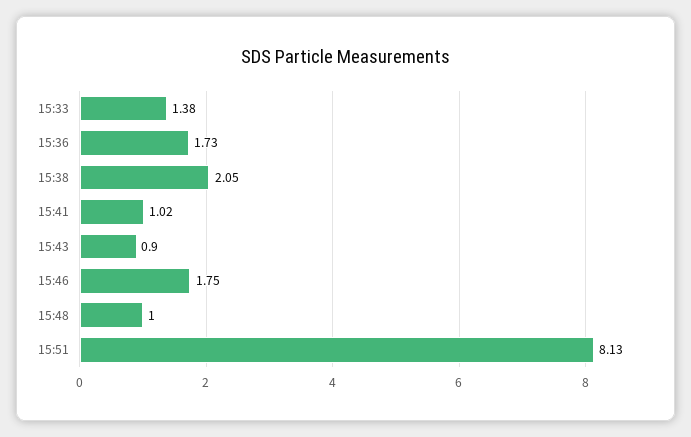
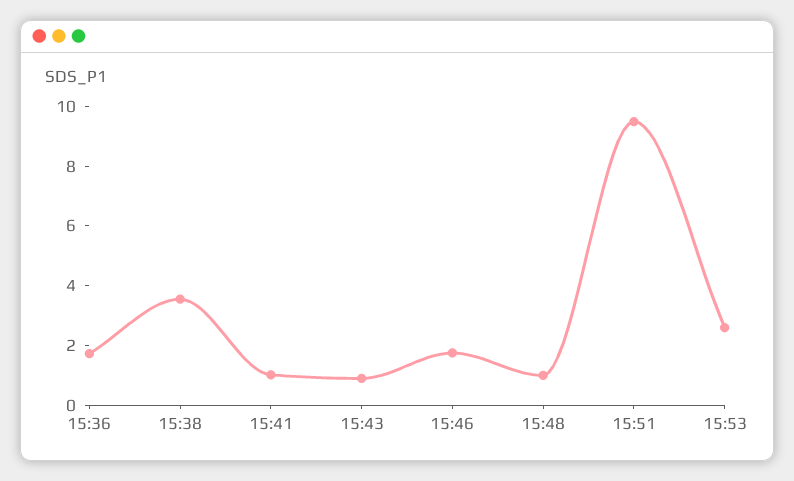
15:33: 1.38 -> none
15:38: 2.05 -> 3.5
15:51: 8.13 -> 9.5
15:53: none -> 2.5

